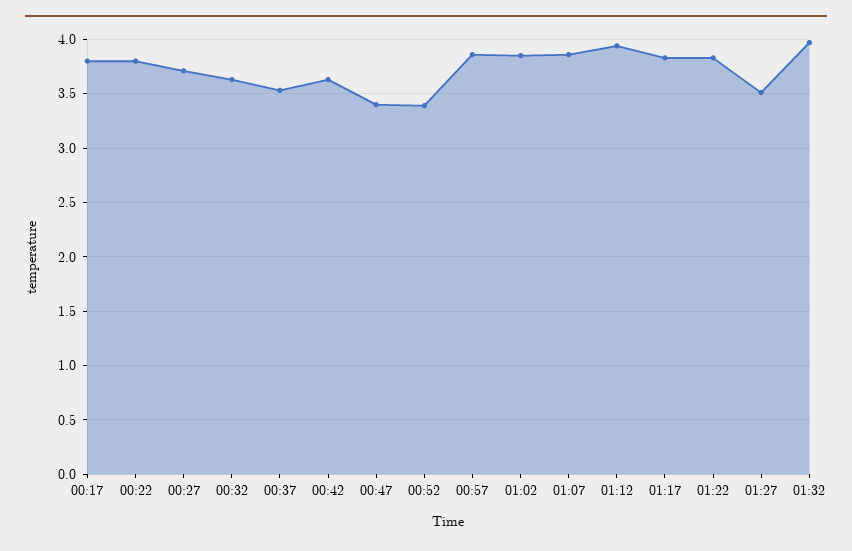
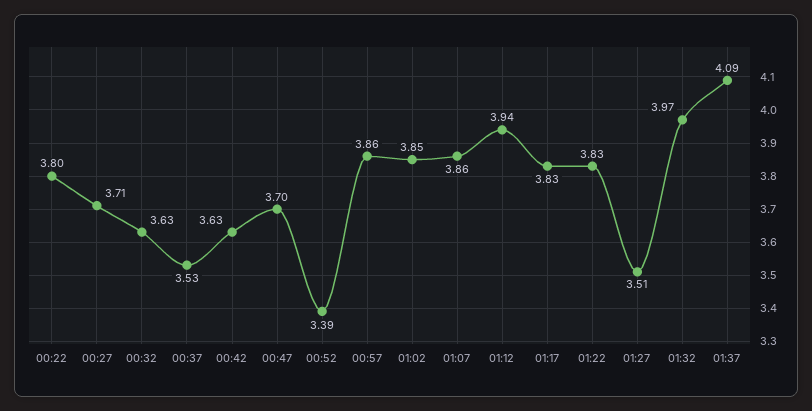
00:17: 3.8 -> none
00:47: 3.4 -> 3.7
01:37: none -> 4.09

